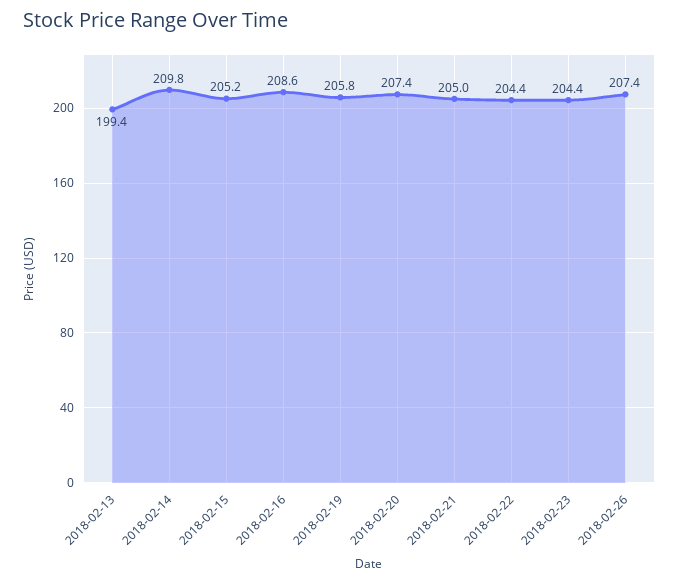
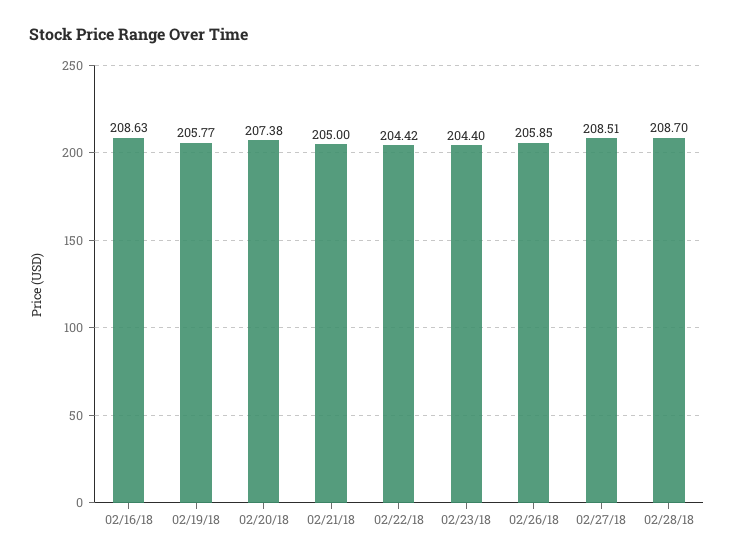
2018-02-13: 199.4 -> none
2018-02-14: 209.8 -> none
2018-02-15: 205.2 -> none
2018-02-26: 207.4 -> 205.85
02/27/18: none -> 208.51
02/28/18: none -> 208.7

